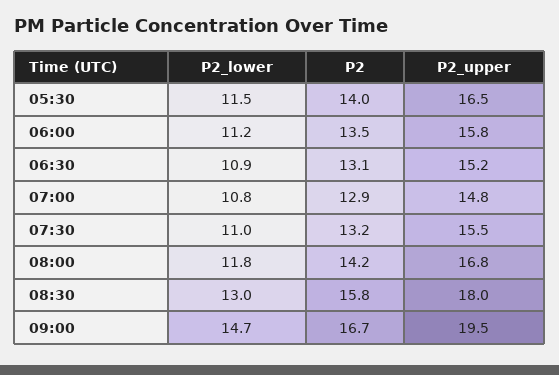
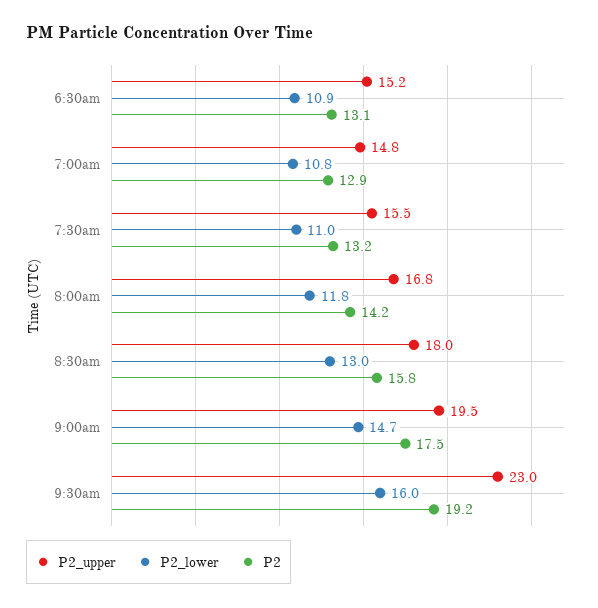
P2_lower, 05:30: 11.5 -> none
P2, 05:30: 14 -> none
P2_upper, 05:30: 16.5 -> none
P2_lower, 06:00: 11.2 -> none
P2, 06:00: 13.5 -> none
P2_upper, 06:00: 15.8 -> none
P2, 09:00: 16.7 -> 17.5
P2_upper, 9:30am: none -> 23
P2_lower, 9:30am: none -> 16
P2, 9:30am: none -> 19.2

